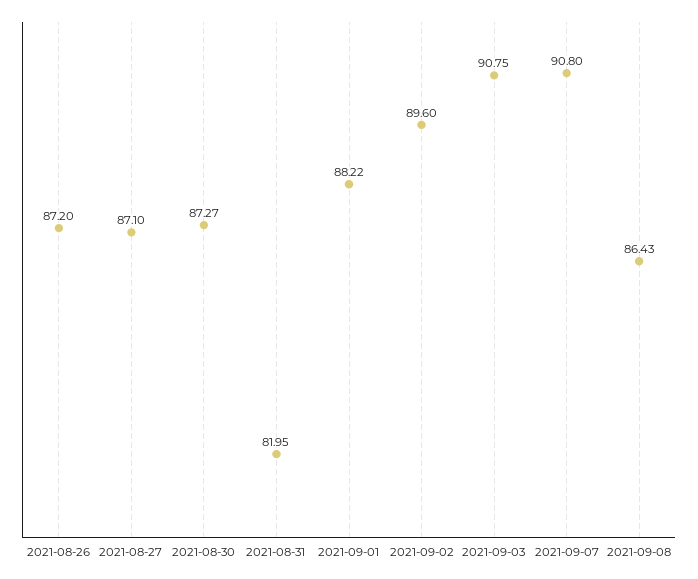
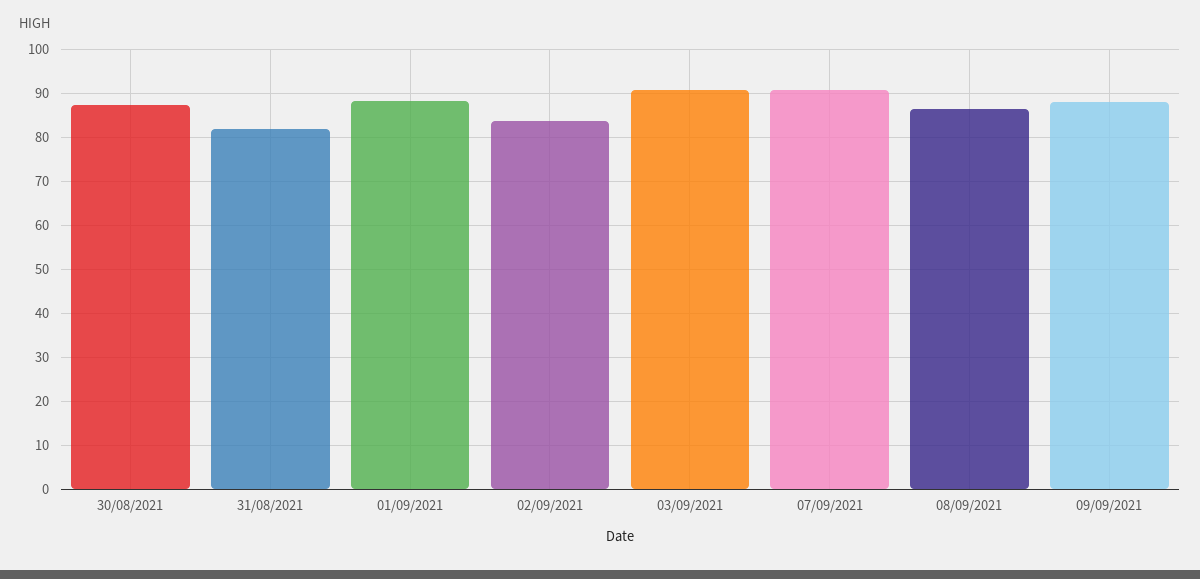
2021-08-26: 87.2 -> none
2021-08-27: 87.1 -> none
2021-09-02: 89.6 -> 84
09/09/2021: none -> 88

